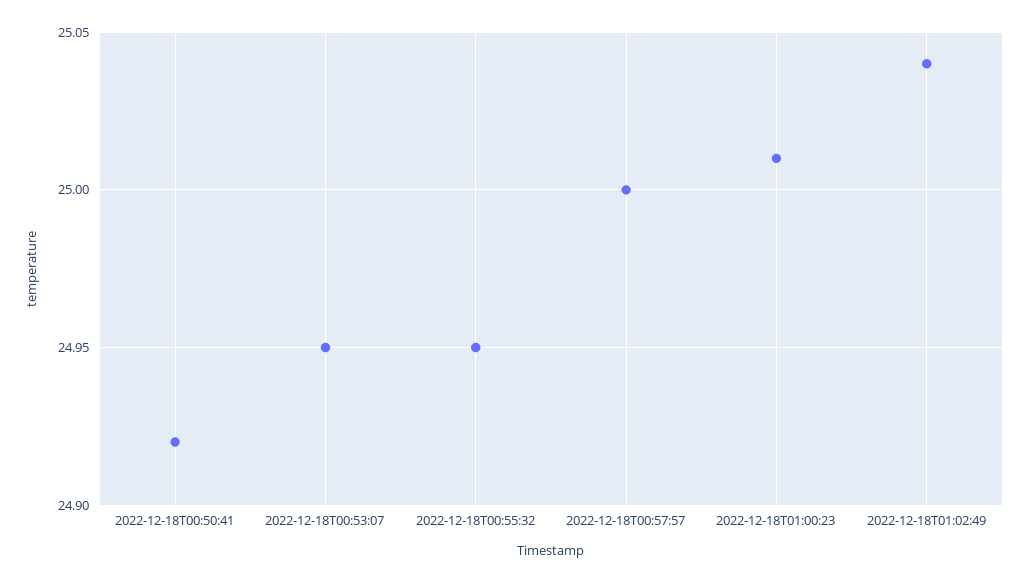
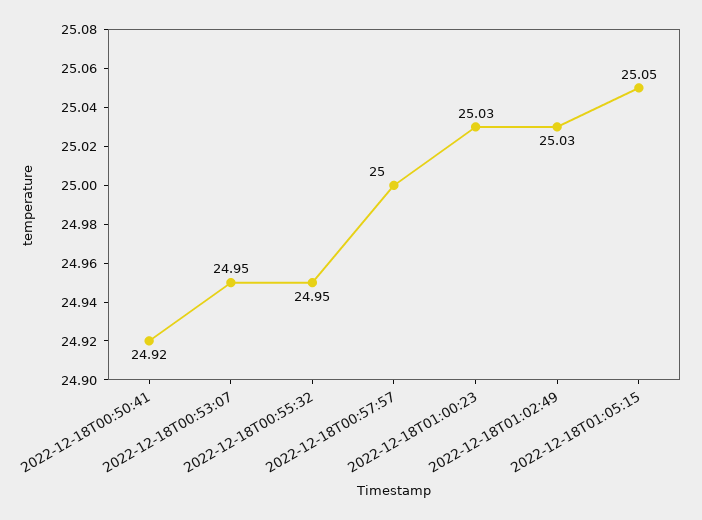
2022-12-18T01:00:23: 25.01 -> 25.03
2022-12-18T01:02:49: 25.04 -> 25.03
2022-12-18T01:05:15: none -> 25.05

